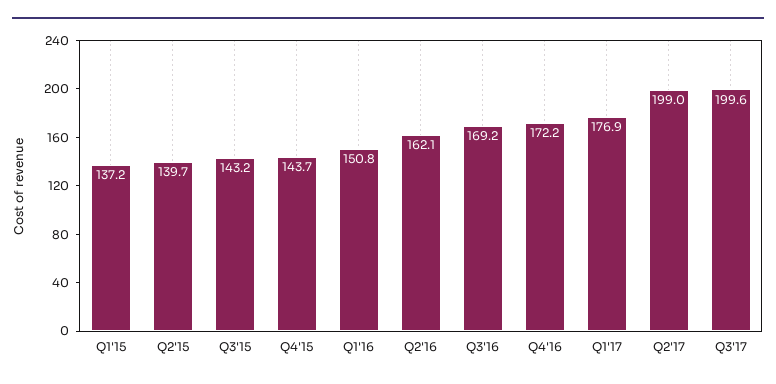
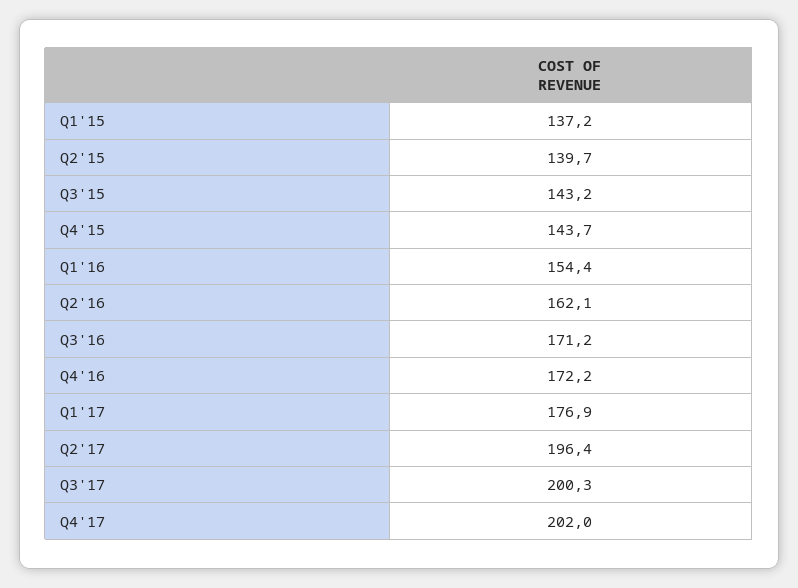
Q1'16: 150.8 -> 154.4
Q3'16: 169.2 -> 171.2
Q2'17: 199 -> 196.4
Q3'17: 199.6 -> 200.3
Q4'17: none -> 202

